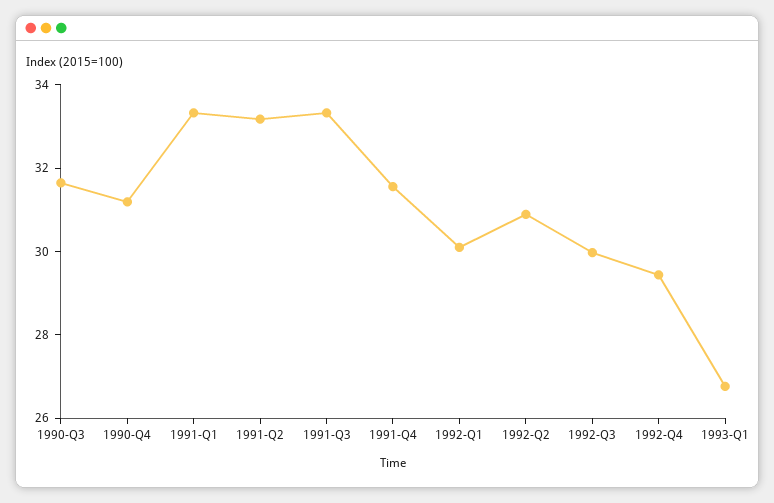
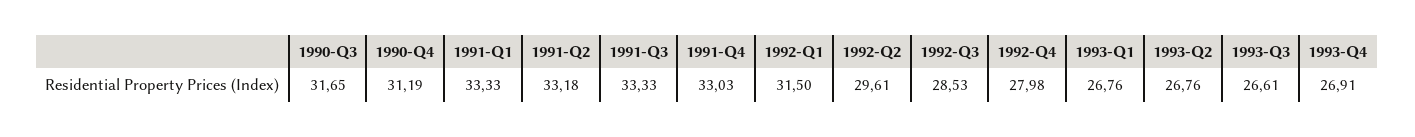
1991-Q4: 31.5 -> 33.03
1992-Q1: 30 -> 31.5
1992-Q2: 31 -> 29.61
1992-Q3: 30 -> 28.53
1992-Q4: 29.5 -> 27.98
1993-Q2: none -> 26.76
1993-Q3: none -> 26.61
1993-Q4: none -> 26.91

